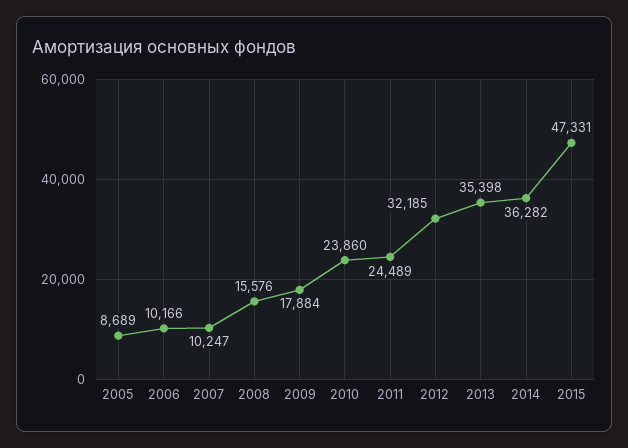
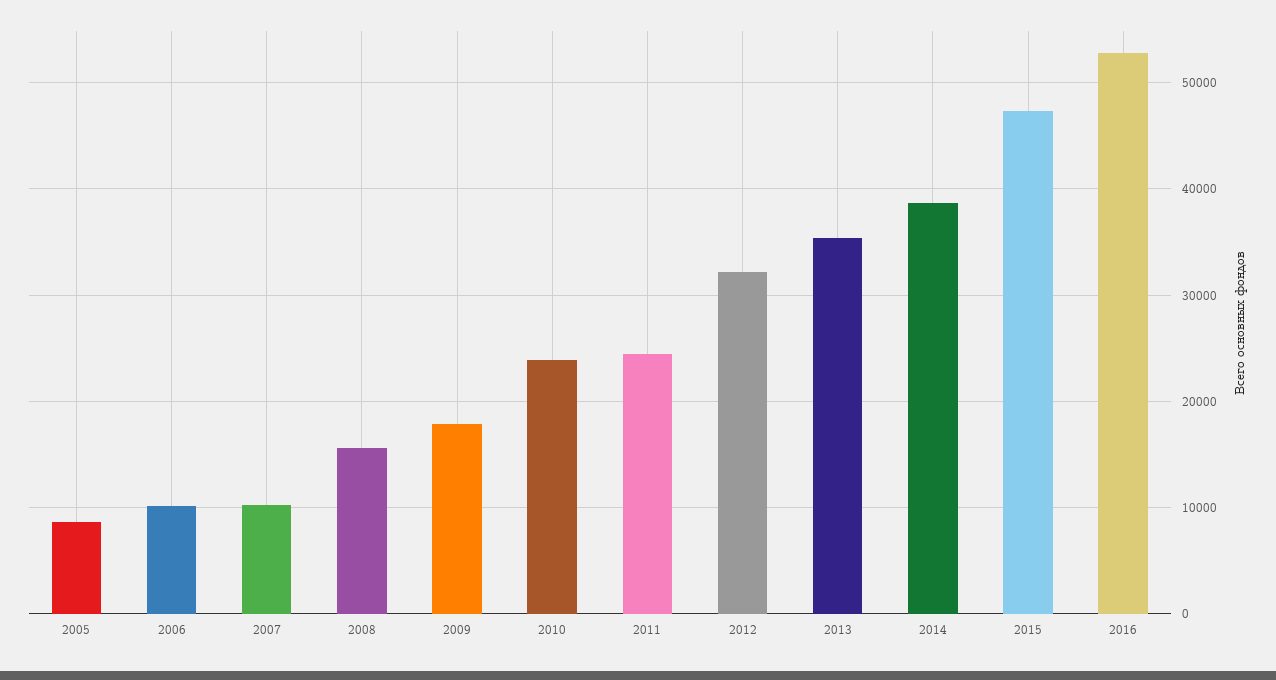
2014: 36282 -> 39000
2016: none -> 53000

